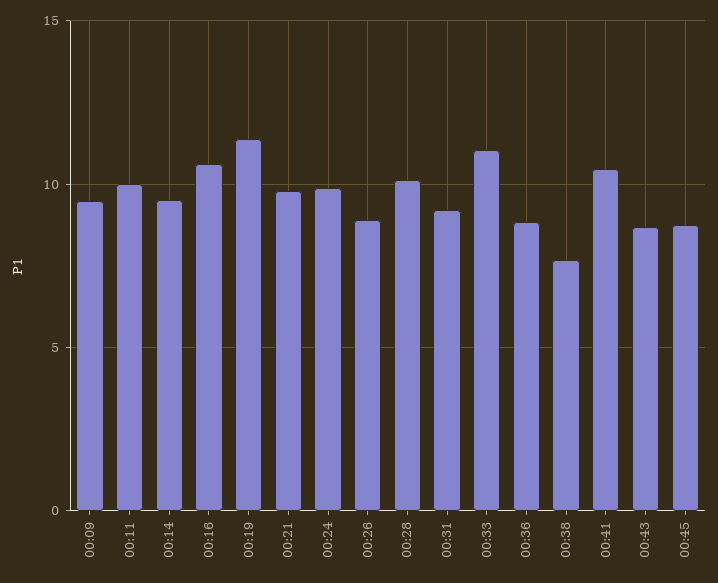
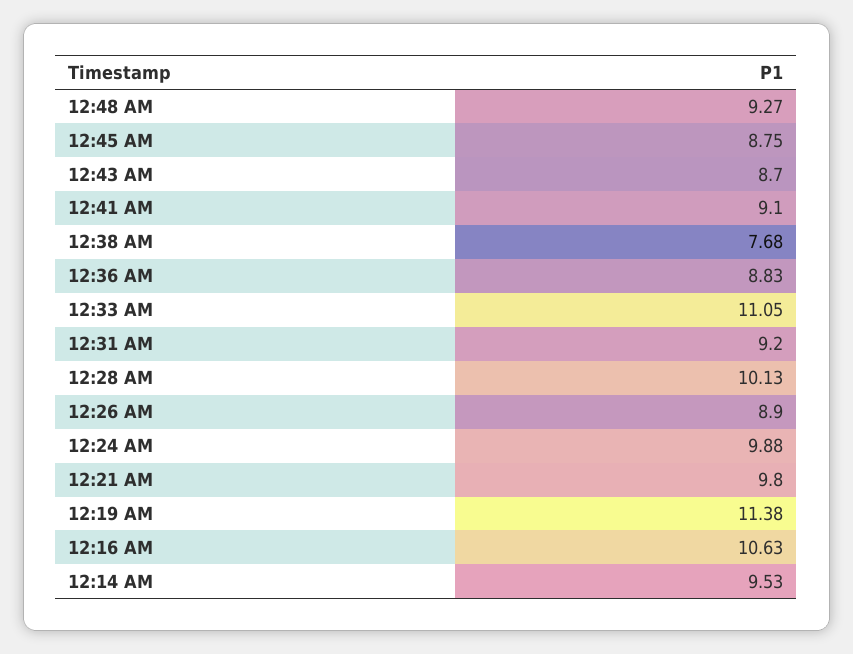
00:09: 9.5 -> none
00:11: 10 -> none
00:41: 10.5 -> 9.1
12:48 AM: none -> 9.27

